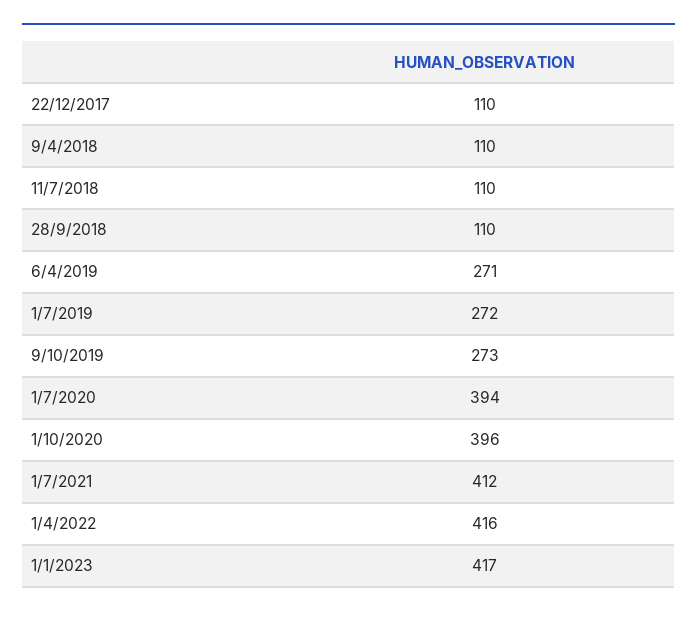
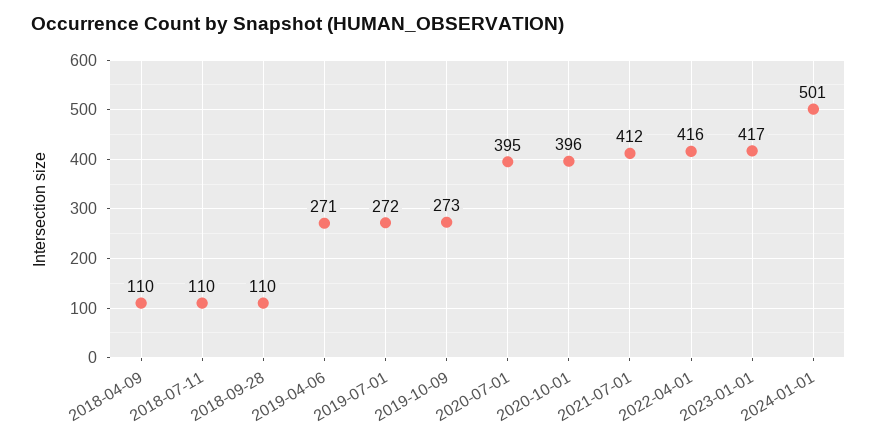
22/12/2017: 110 -> none
1/7/2020: 394 -> 395
2024-01-01: none -> 501

